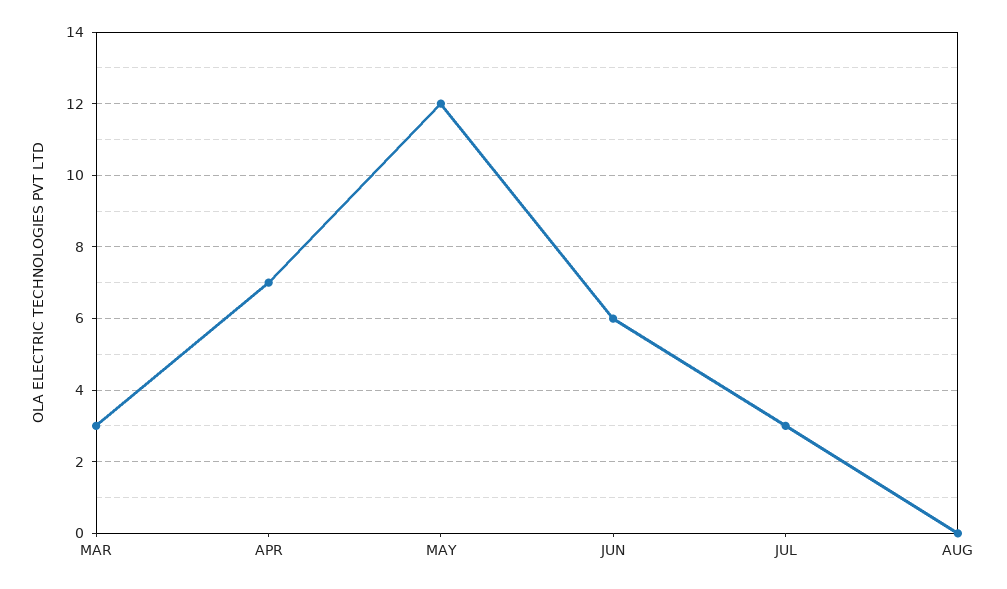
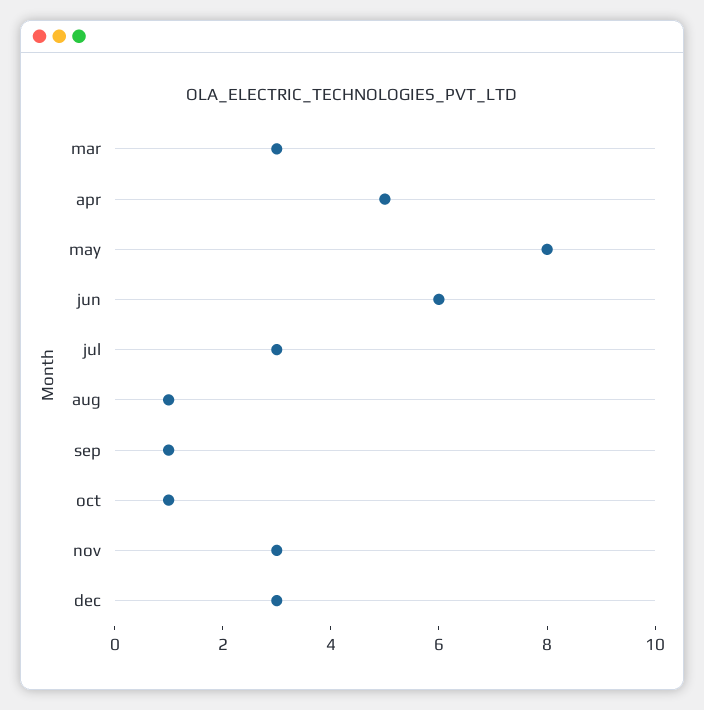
APR: 7 -> 5
MAY: 12 -> 8
AUG: 0 -> 1
sep: none -> 1
oct: none -> 1
nov: none -> 3
dec: none -> 3

